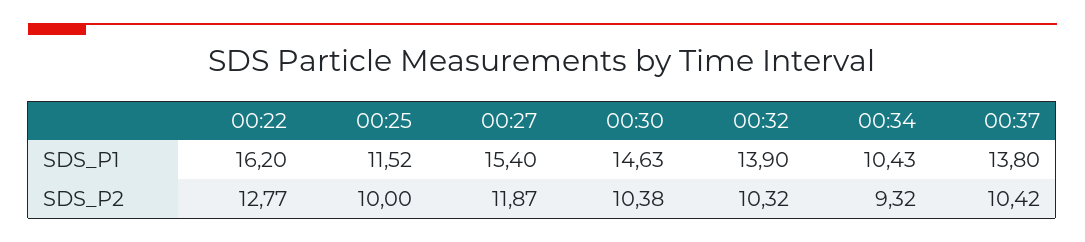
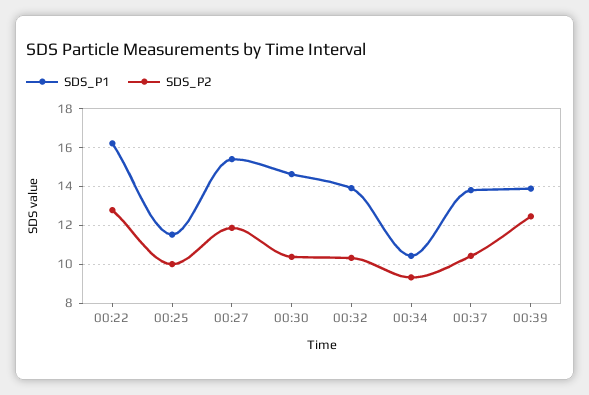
SDS_P1, 00:39: none -> 14
SDS_P2, 00:39: none -> 12.5

